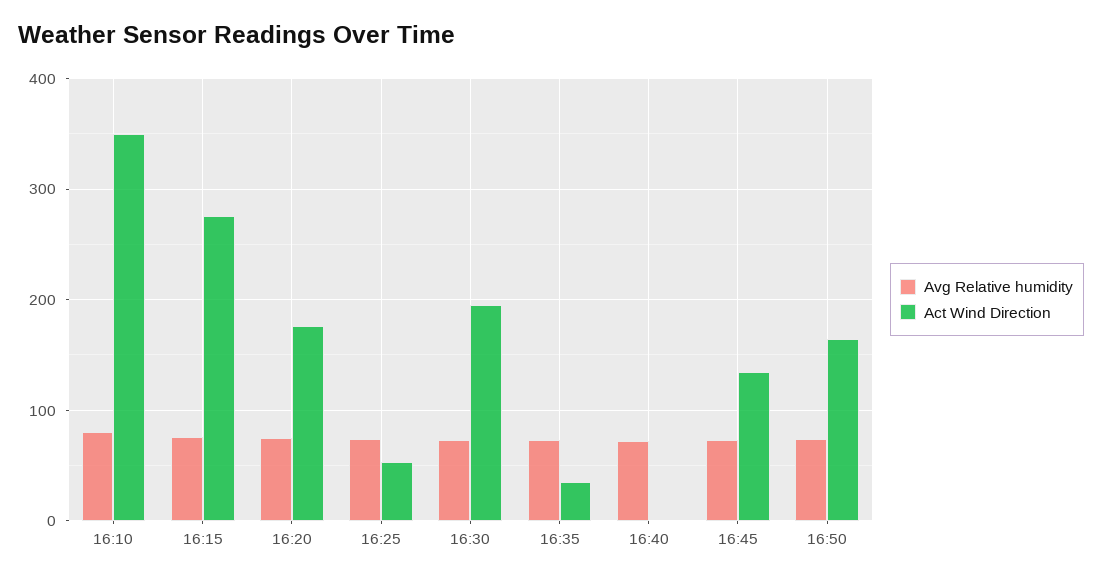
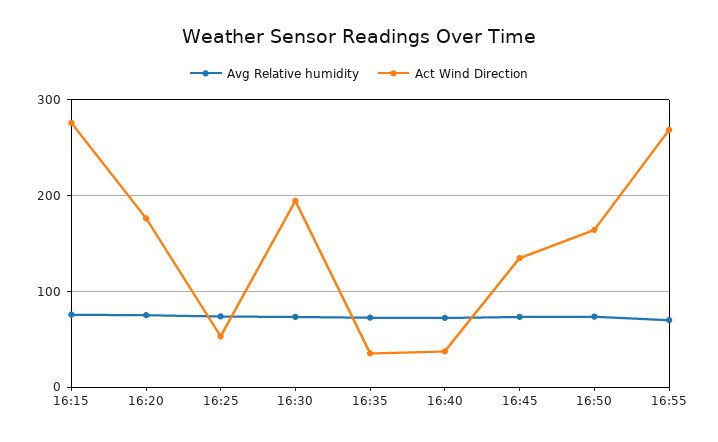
Avg Relative humidity, 16:10: 80 -> none
Act Wind Direction, 16:10: 350 -> none
Act Wind Direction, 16:40: 0 -> 40
Avg Relative humidity, 16:55: none -> 70
Act Wind Direction, 16:55: none -> 270

